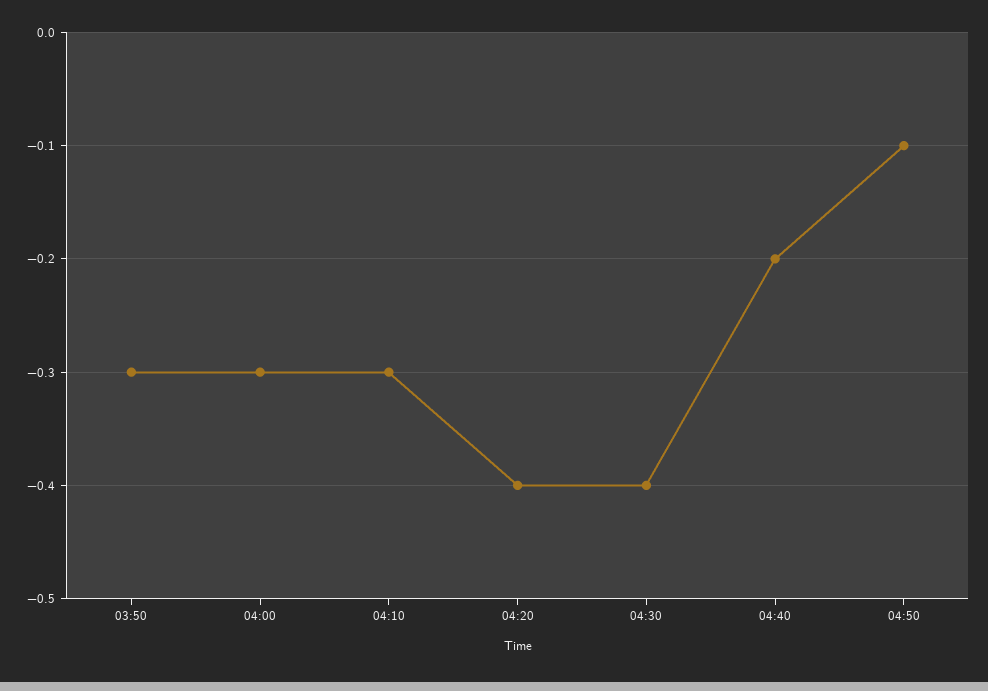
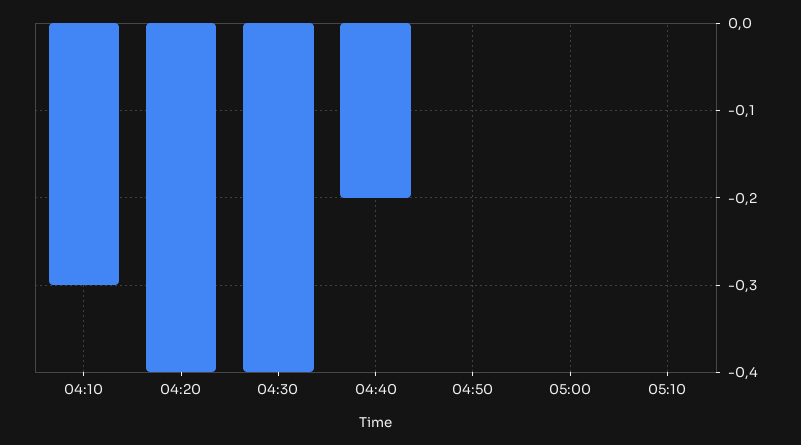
03:50: -0.3 -> none
04:00: -0.3 -> none
04:50: -0.1 -> 0
05:00: none -> 0
05:10: none -> 0

